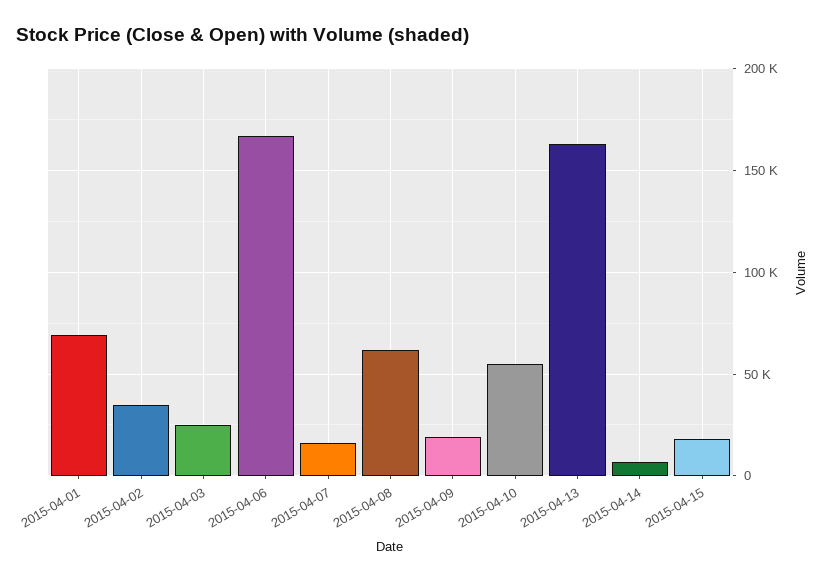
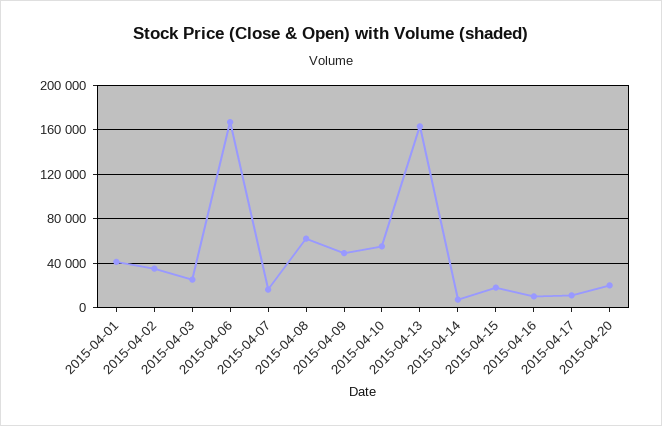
2015-04-01: 70000 -> 40000
2015-04-09: 20000 -> 50000
2015-04-16: none -> 10000
2015-04-17: none -> 10000
2015-04-20: none -> 20000

